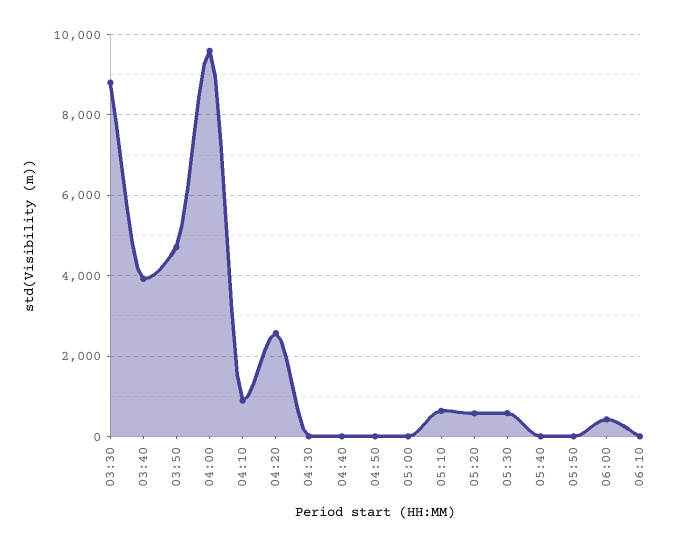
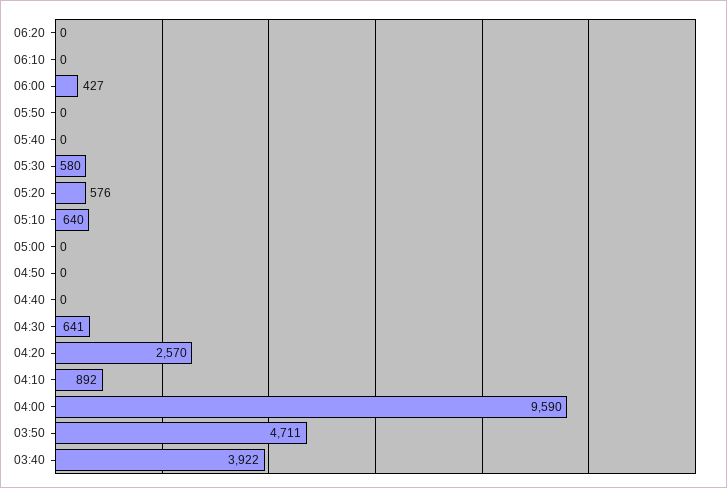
03:30: 8800 -> none
04:30: 0 -> 641
06:20: none -> 0

